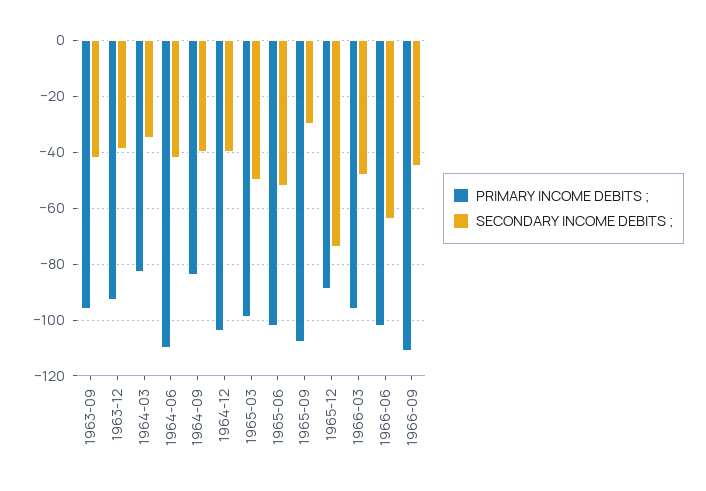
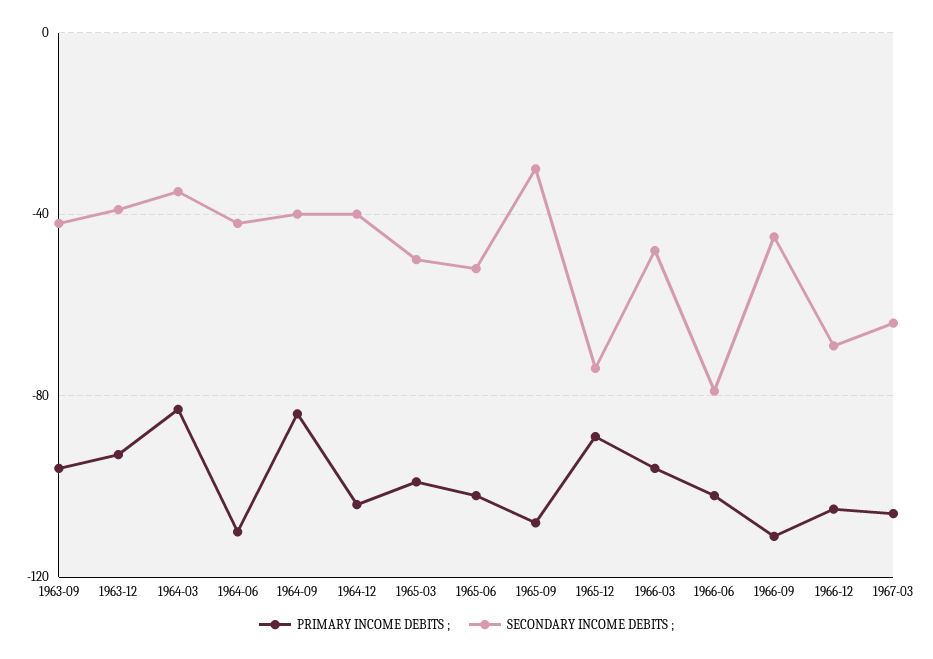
SECONDARY INCOME DEBITS ;, 1966-06: -65 -> -80
PRIMARY INCOME DEBITS ;, 1966-12: none -> -105
SECONDARY INCOME DEBITS ;, 1966-12: none -> -70
PRIMARY INCOME DEBITS ;, 1967-03: none -> -105
SECONDARY INCOME DEBITS ;, 1967-03: none -> -65

